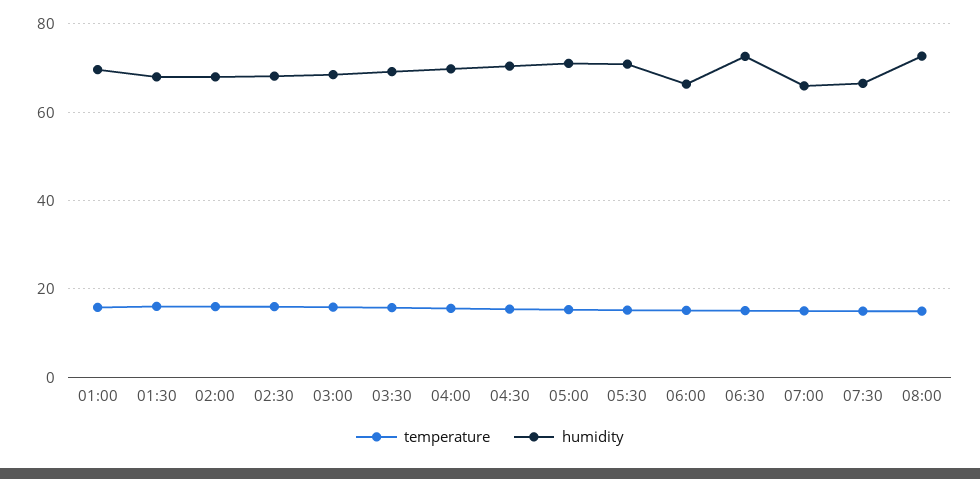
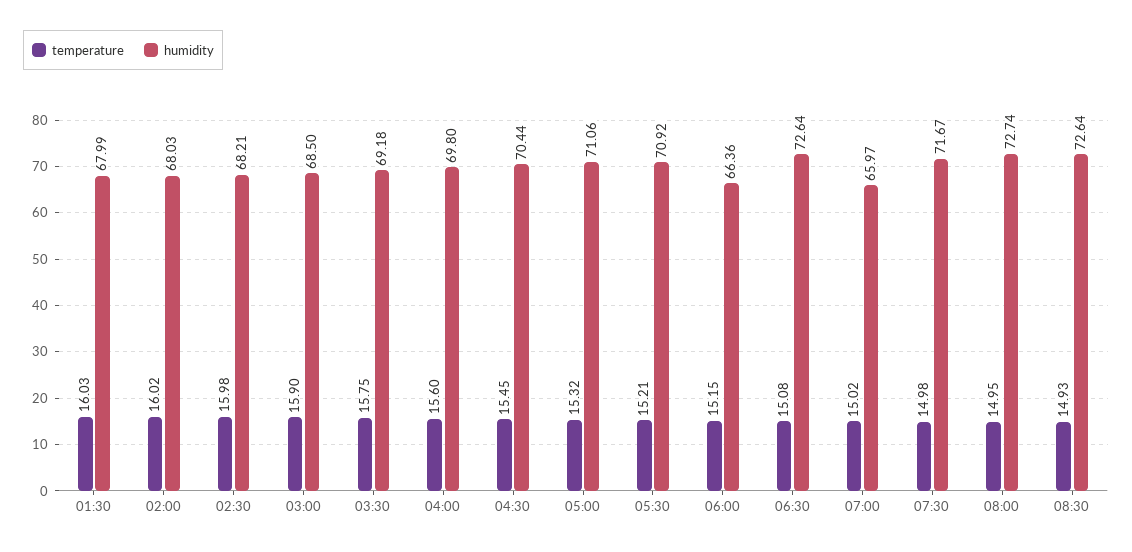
temperature, 01:00: 16 -> none
humidity, 01:00: 70 -> none
humidity, 07:30: 66 -> 71.67
temperature, 08:30: none -> 14.93
humidity, 08:30: none -> 72.64

